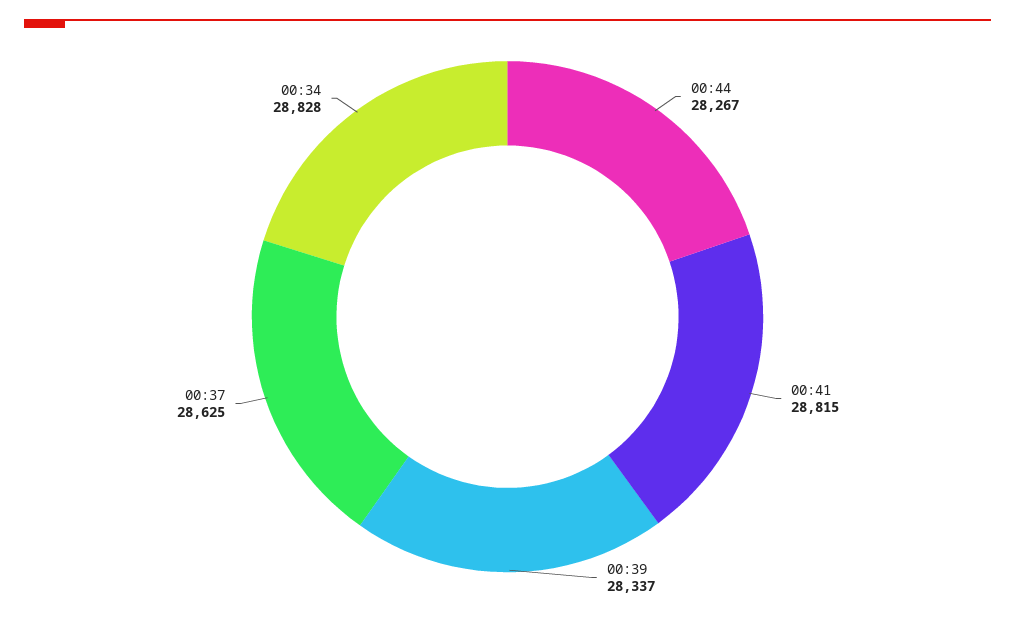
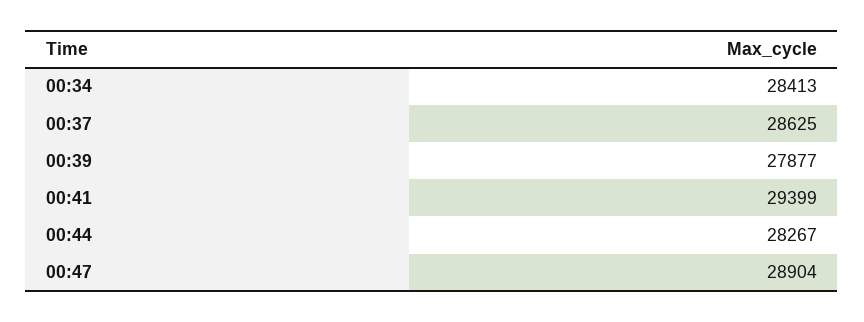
00:41: 28815 -> 29399
00:39: 28337 -> 27877
00:34: 28828 -> 28413
00:47: none -> 28904

